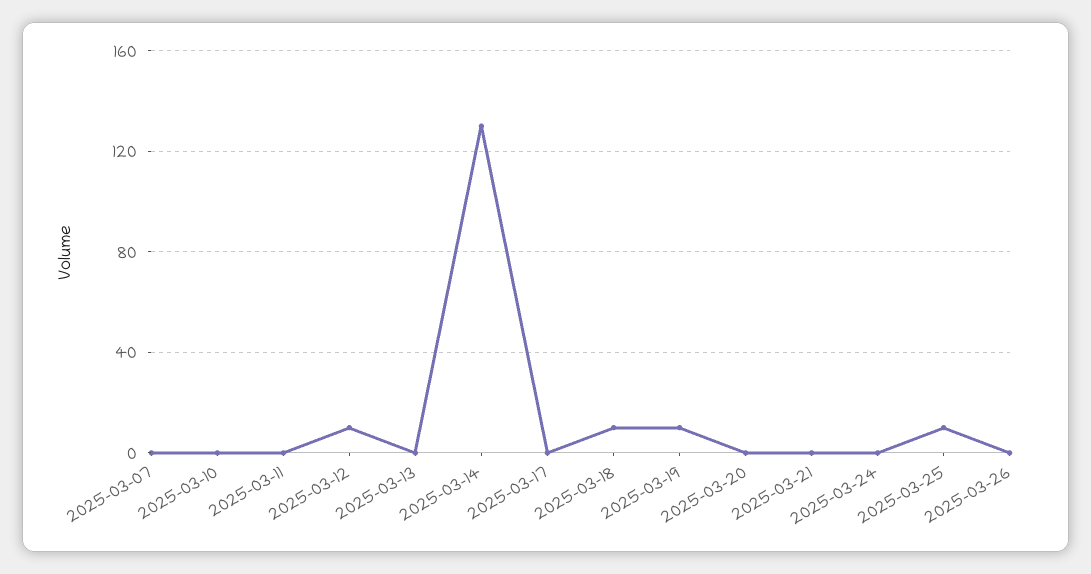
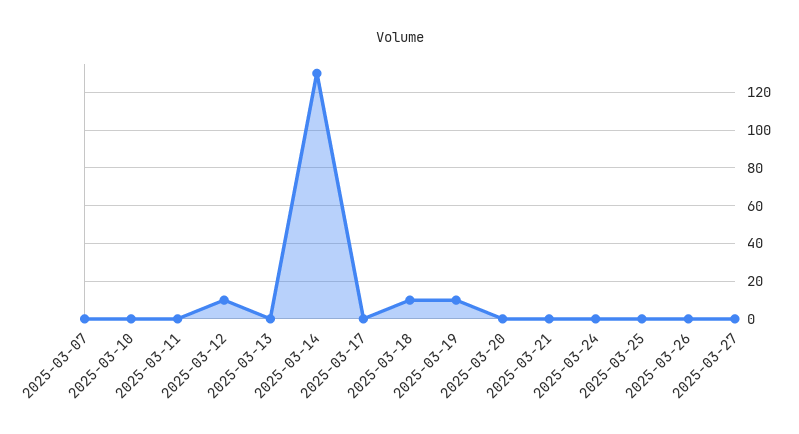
2025-03-25: 10 -> 0
2025-03-27: none -> 0

